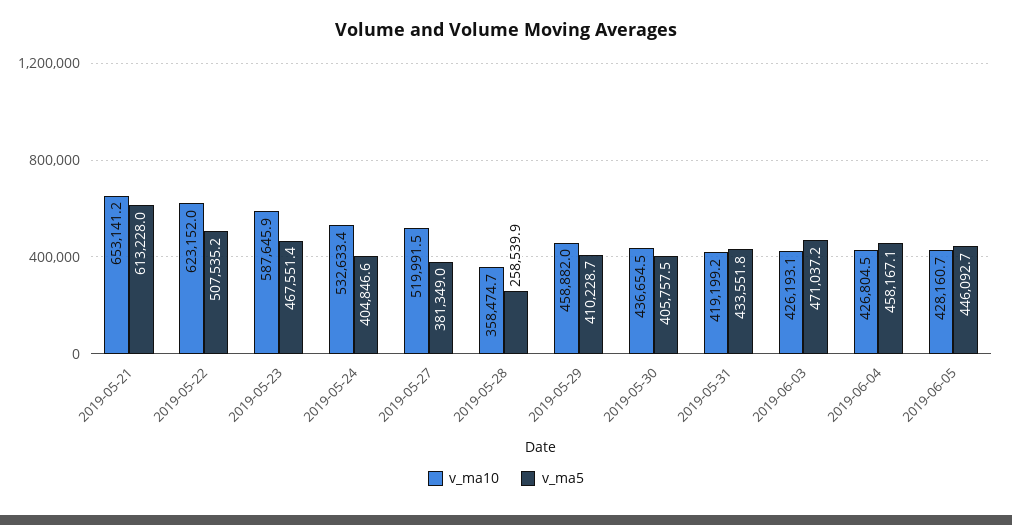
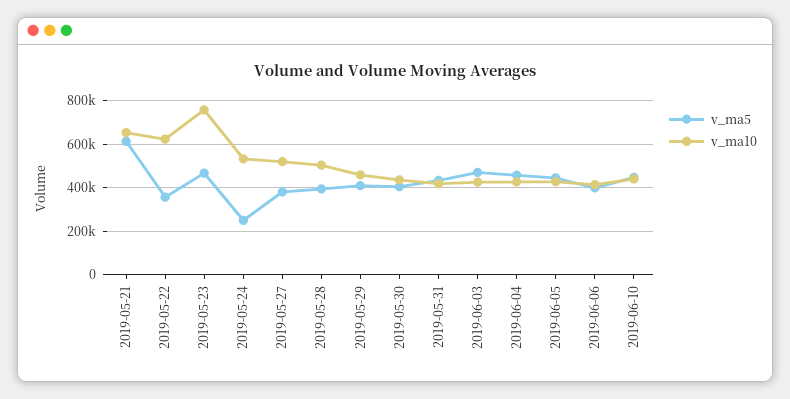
v_ma5, 2019-05-22: 507535.2 -> 350000
v_ma10, 2019-05-23: 587645.9 -> 750000
v_ma5, 2019-05-24: 404846.6 -> 250000
v_ma10, 2019-05-28: 358474.7 -> 500000
v_ma5, 2019-05-28: 258539.9 -> 400000
v_ma5, 2019-06-06: none -> 400000
v_ma10, 2019-06-06: none -> 400000
v_ma5, 2019-06-10: none -> 450000
v_ma10, 2019-06-10: none -> 450000

